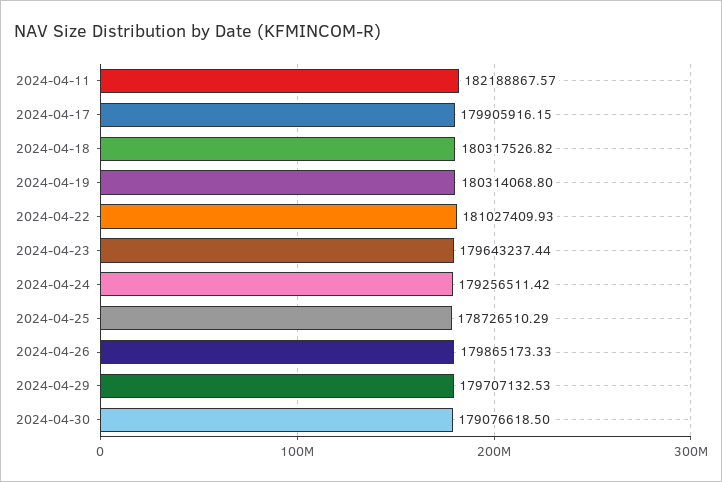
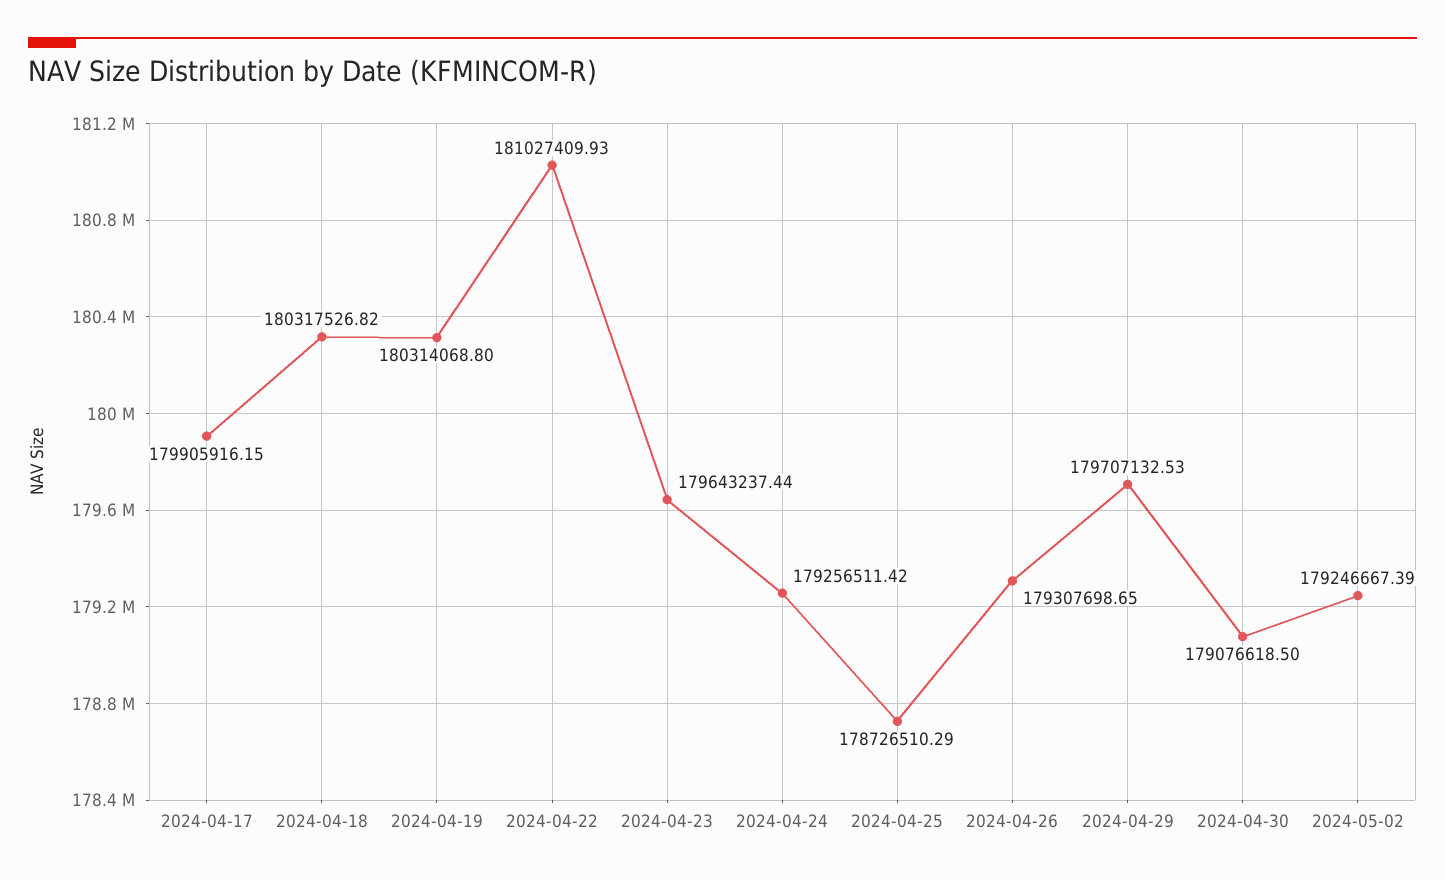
2024-04-11: 182188867.57 -> none
2024-04-26: 179865173.33 -> 179307698.65
2024-05-02: none -> 179246667.39

